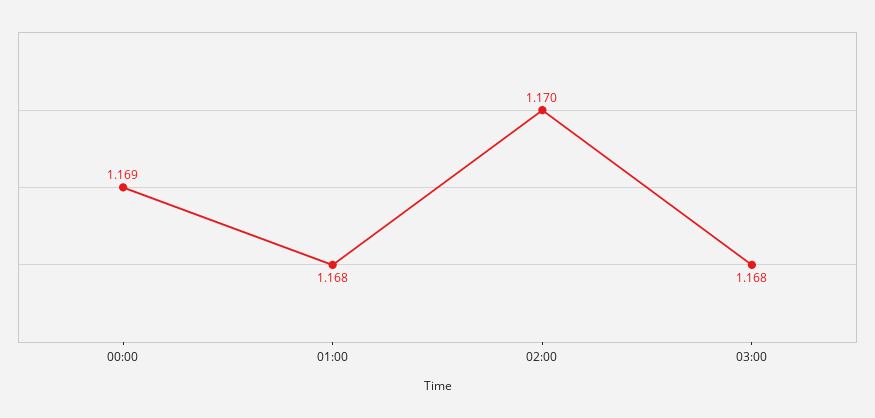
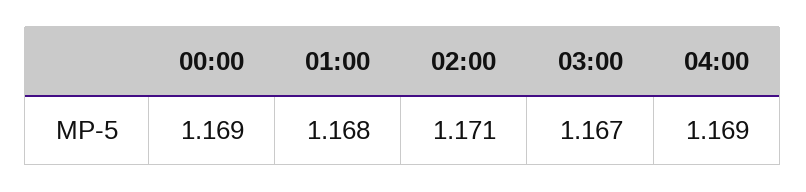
02:00: 1.17 -> 1.171
03:00: 1.168 -> 1.167
04:00: none -> 1.169

